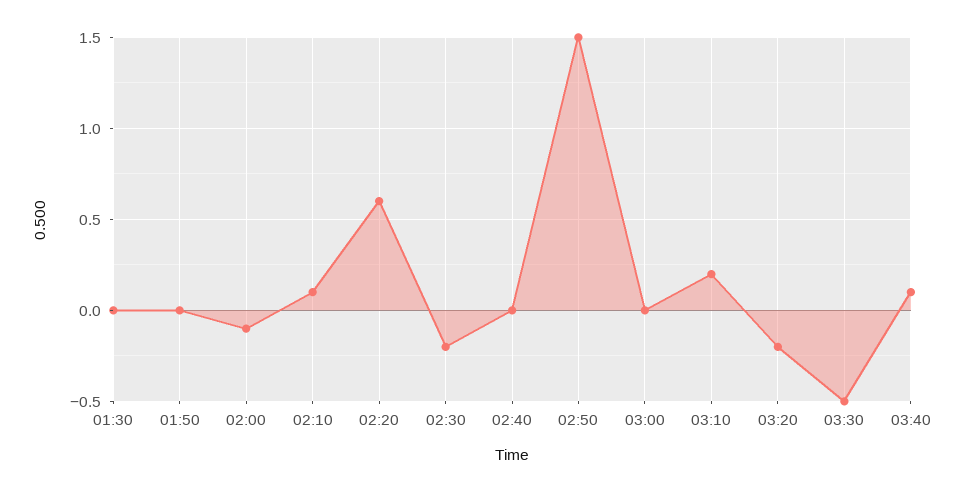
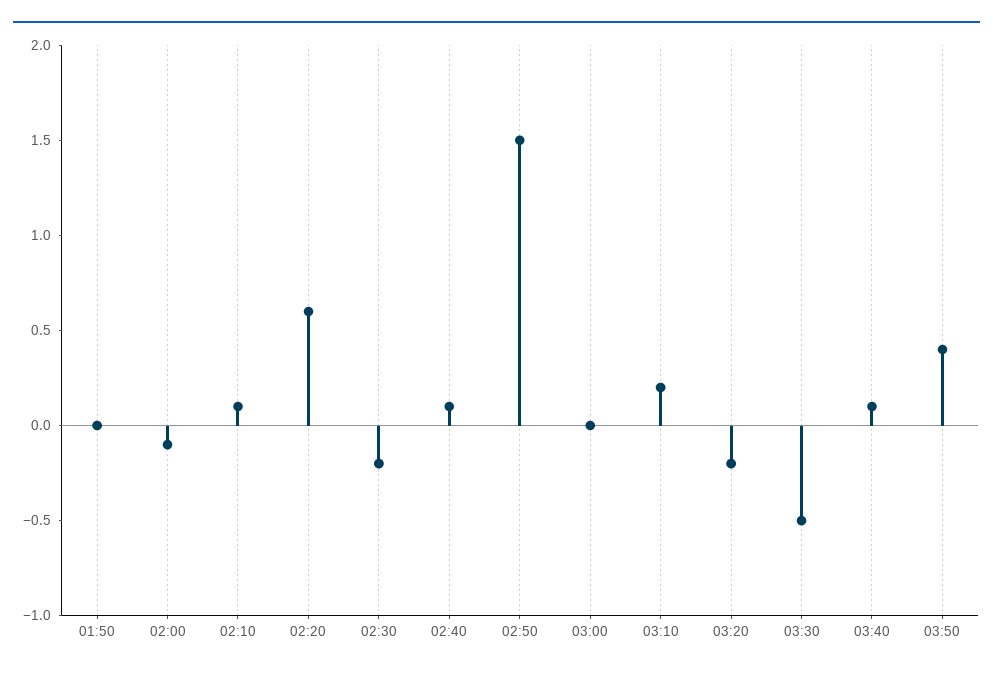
01:30: 0 -> none
02:40: 0 -> 0.1
03:50: none -> 0.4

